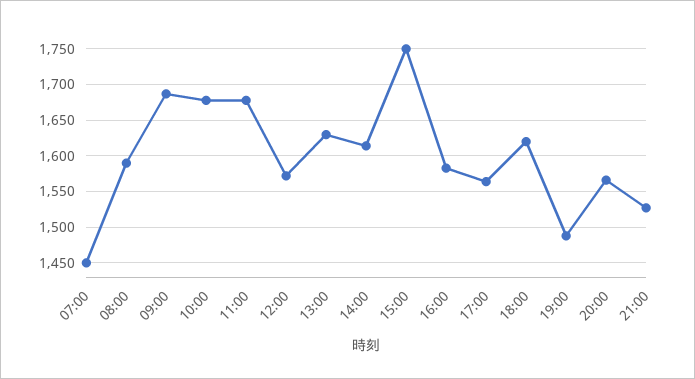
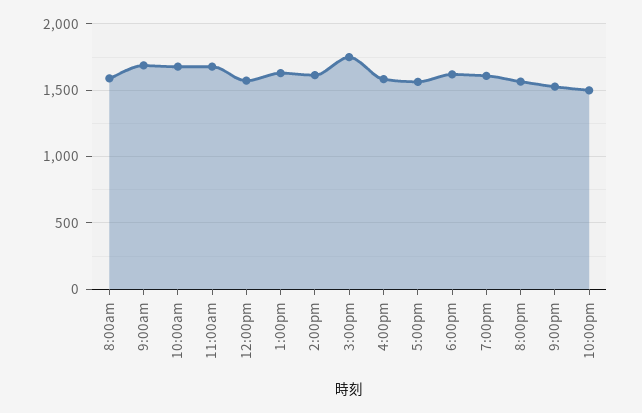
07:00: 1450 -> none
19:00: 1490 -> 1600
10:00pm: none -> 1500

